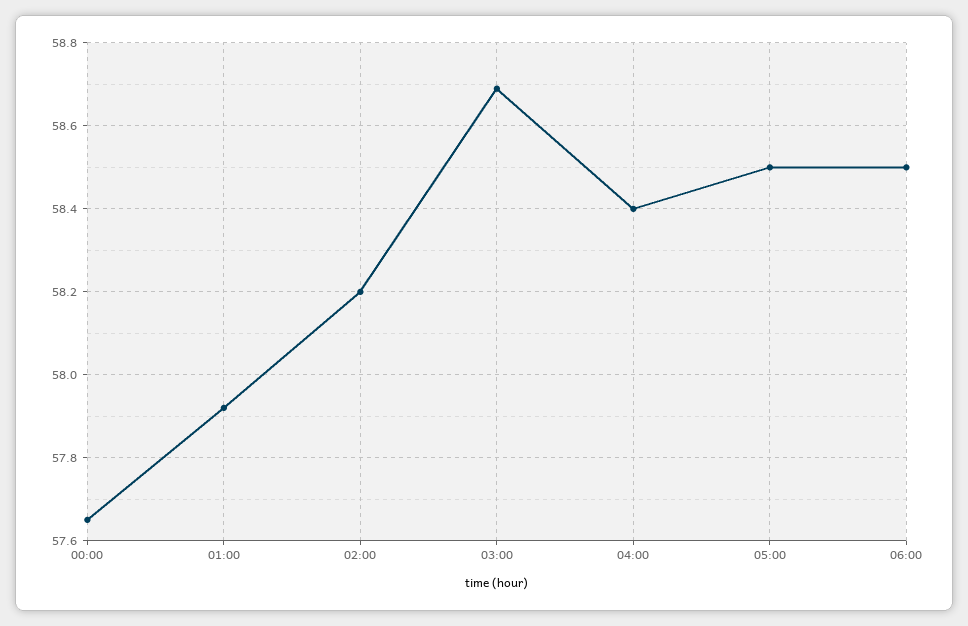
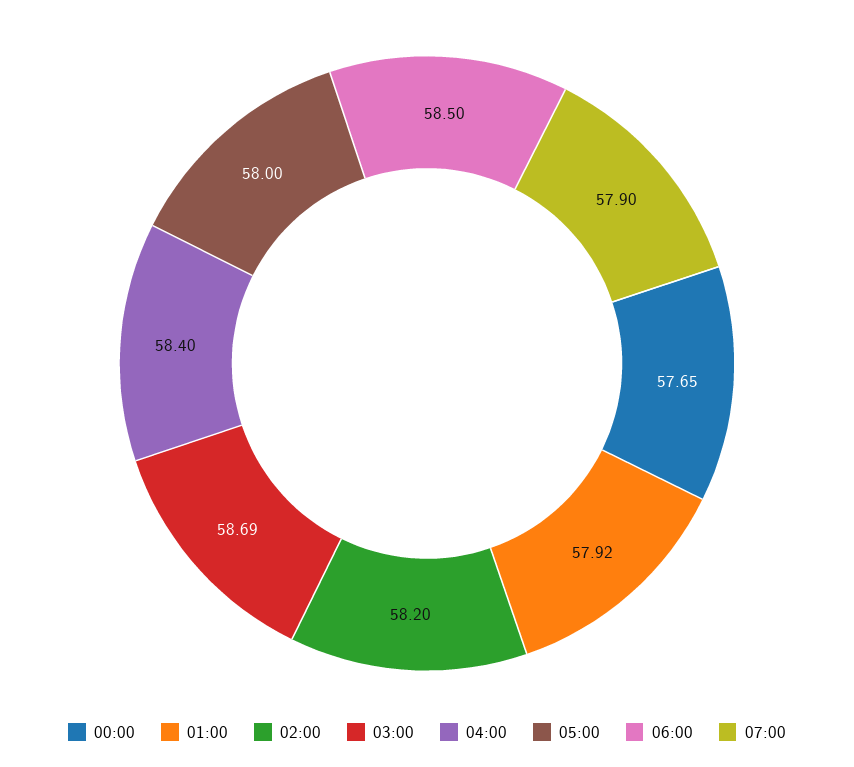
05:00: 58.5 -> 58
07:00: none -> 57.9

